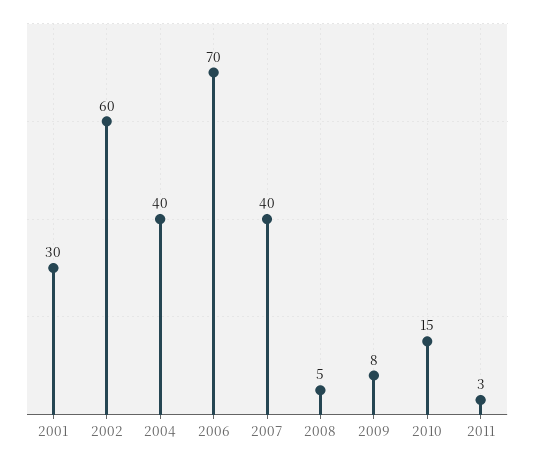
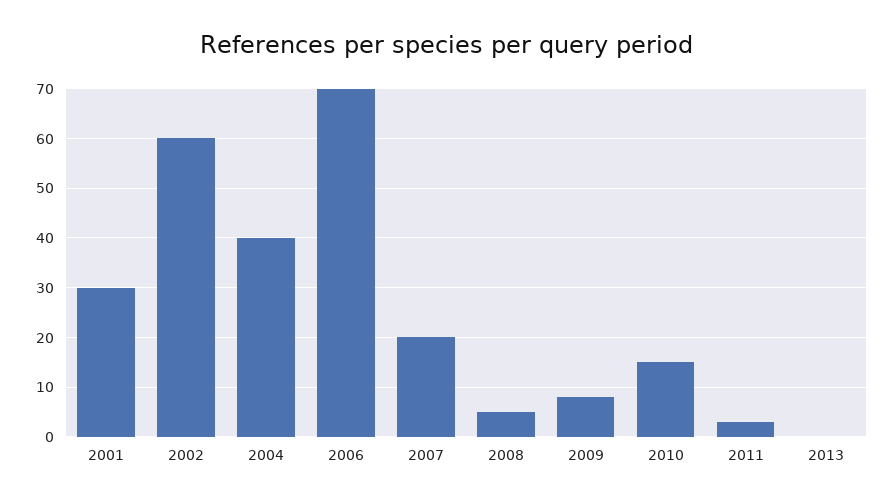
2007: 40 -> 20
2013: none -> 0

